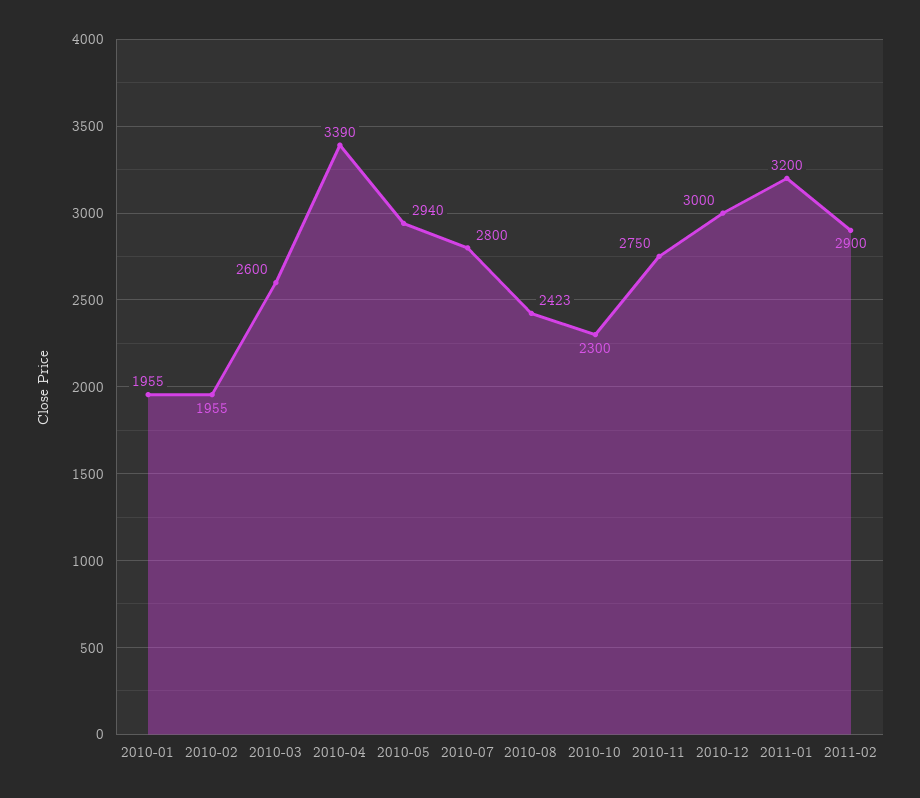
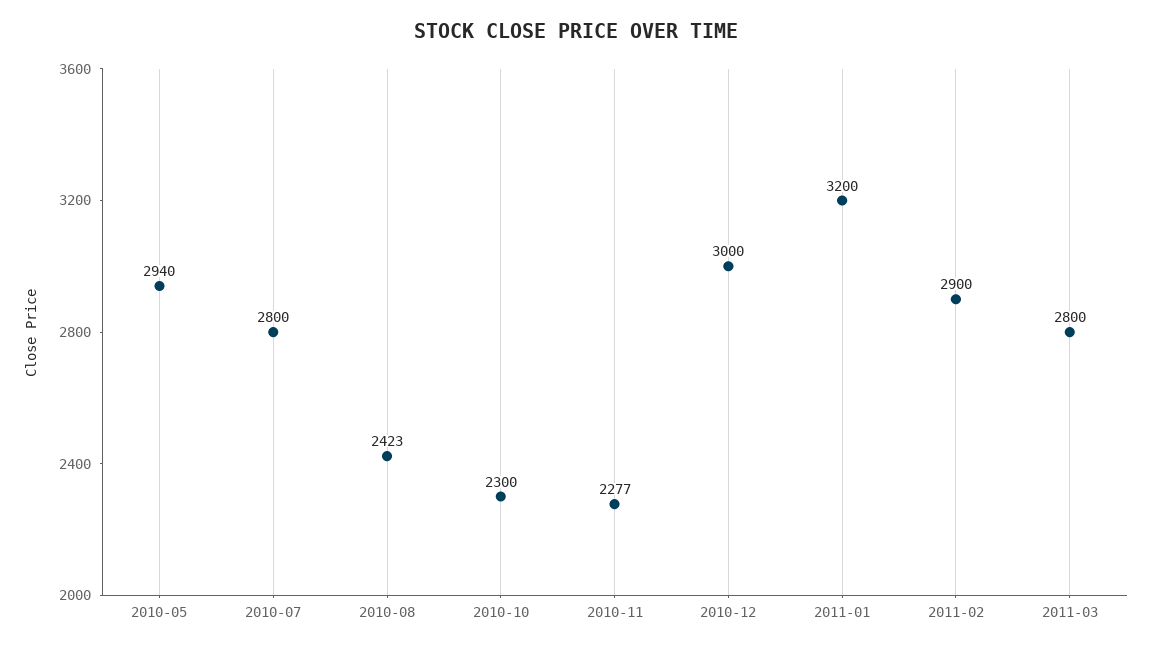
2010-01: 1955 -> none
2010-02: 1955 -> none
2010-03: 2600 -> none
2010-04: 3390 -> none
2010-11: 2750 -> 2277
2011-03: none -> 2800

